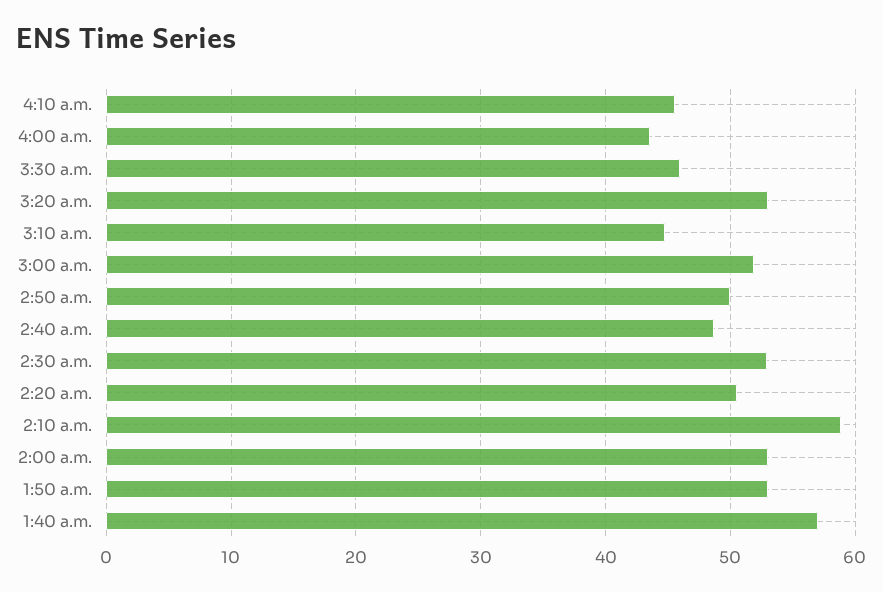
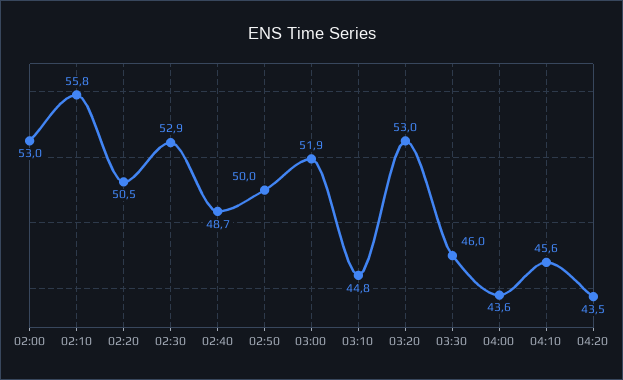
2:10 a.m.: 59 -> 55.8
1:50 a.m.: 53 -> none
1:40 a.m.: 57 -> none
04:20: none -> 43.5

